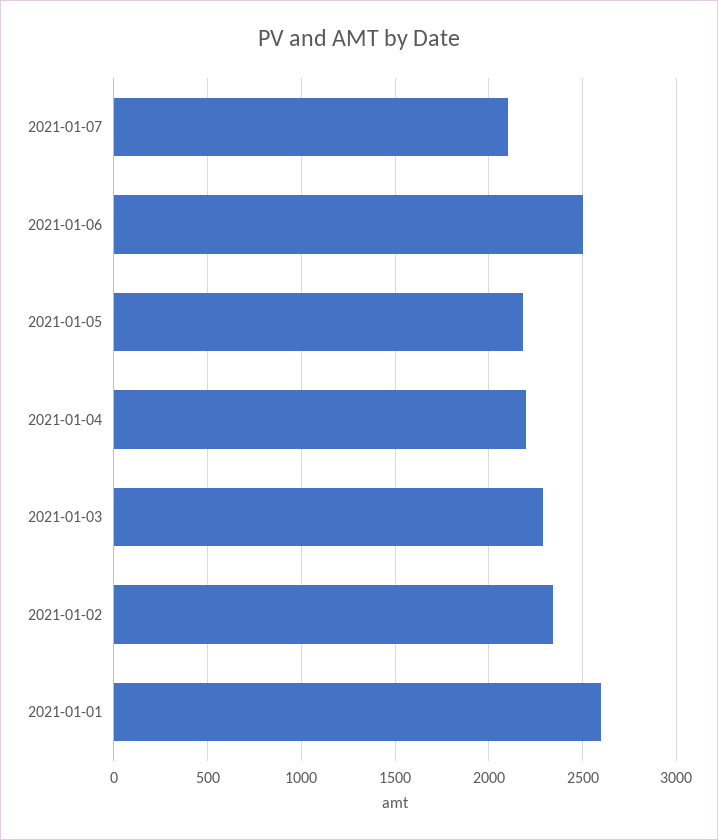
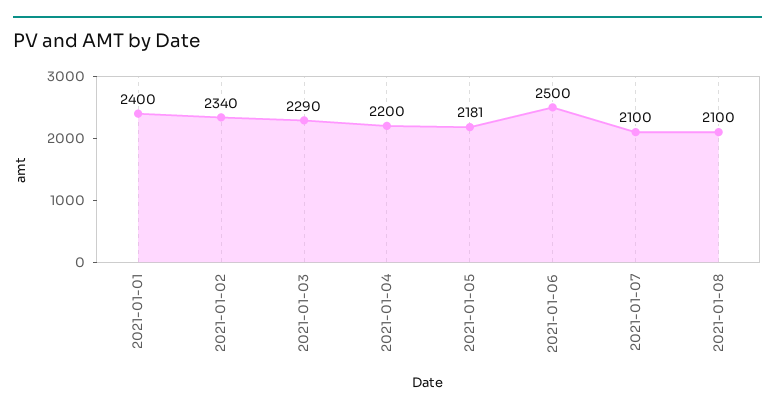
2021-01-01: 2600 -> 2400
2021-01-08: none -> 2100

